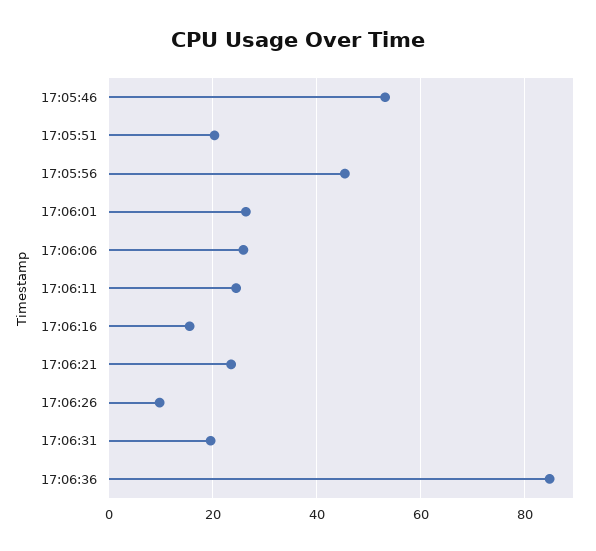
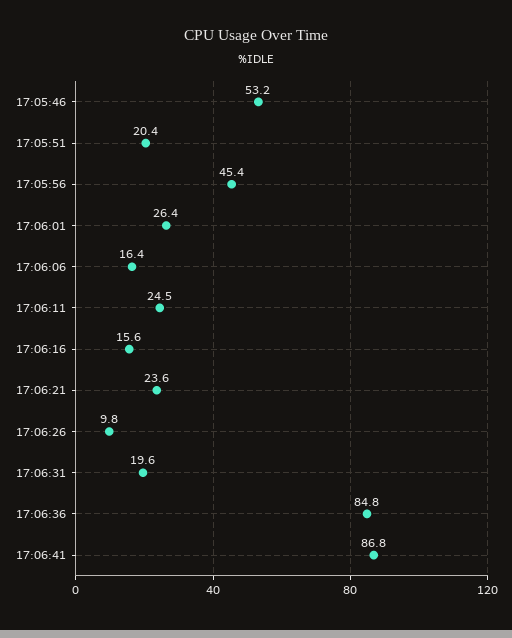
17:06:06: 26 -> 16.4
17:06:41: none -> 86.8

